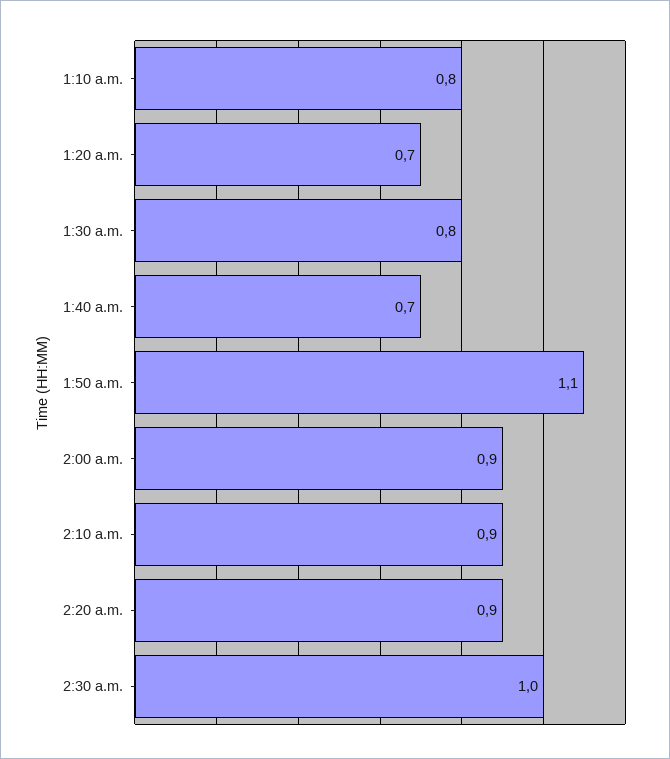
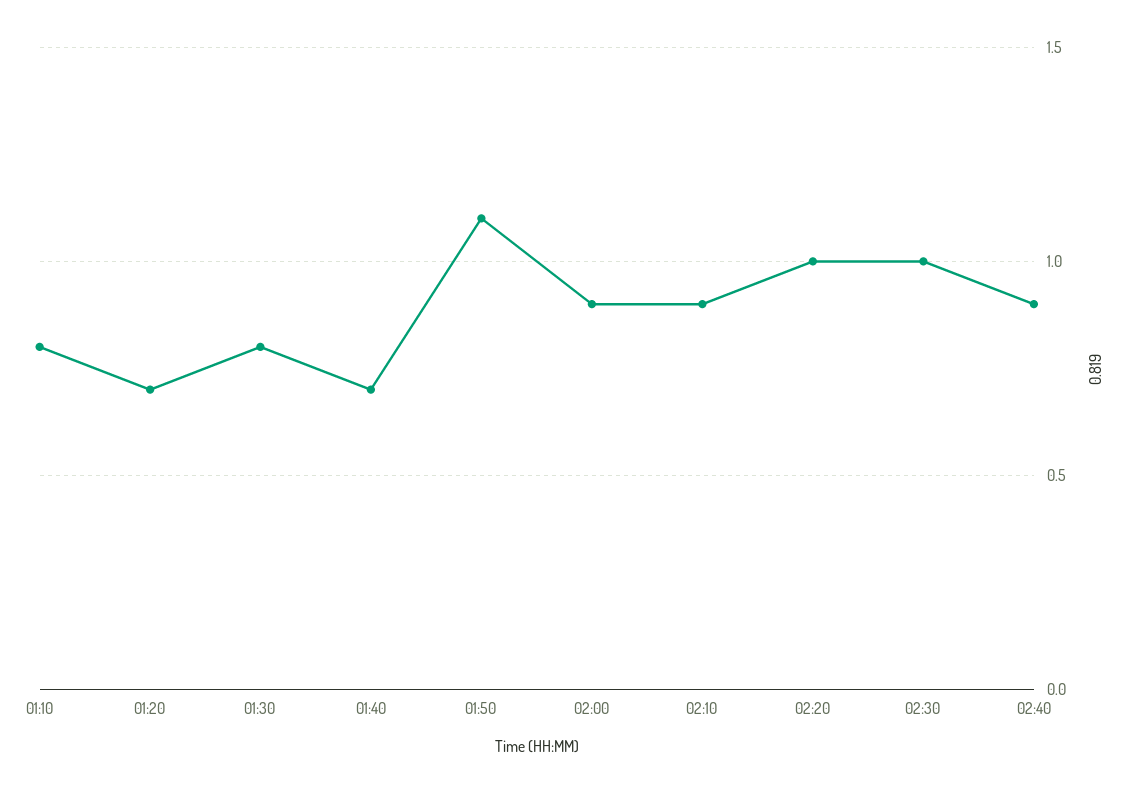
2:20 a.m.: 0.9 -> 1
02:40: none -> 0.9

